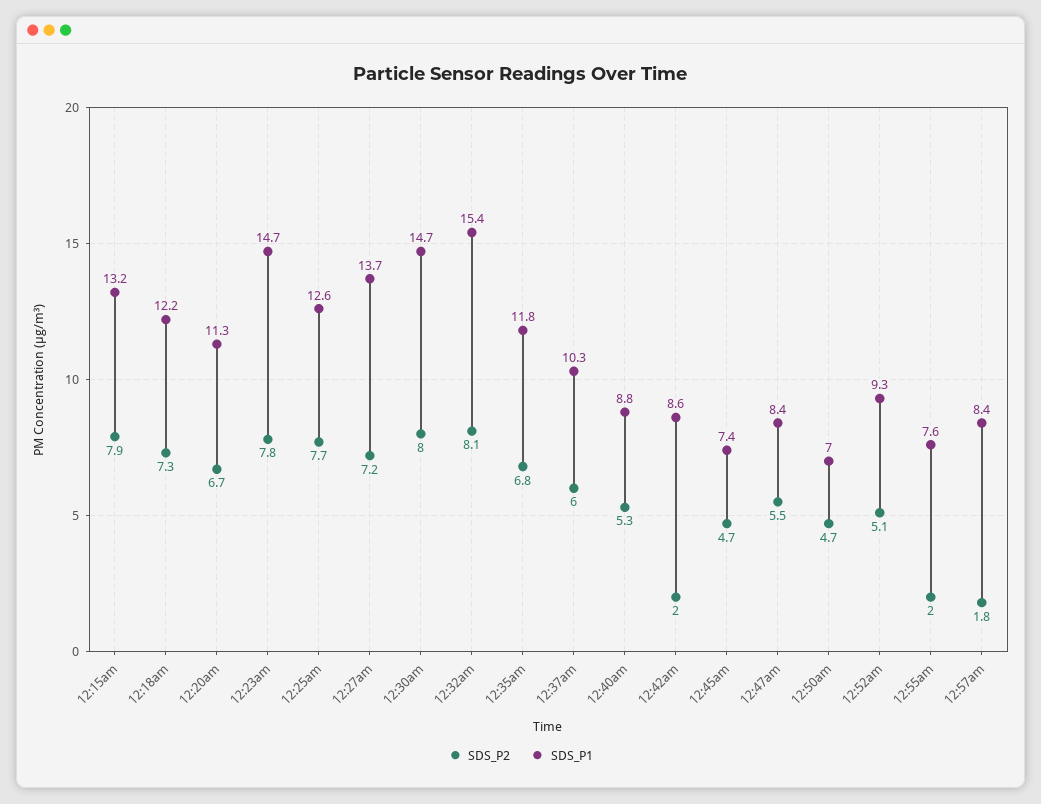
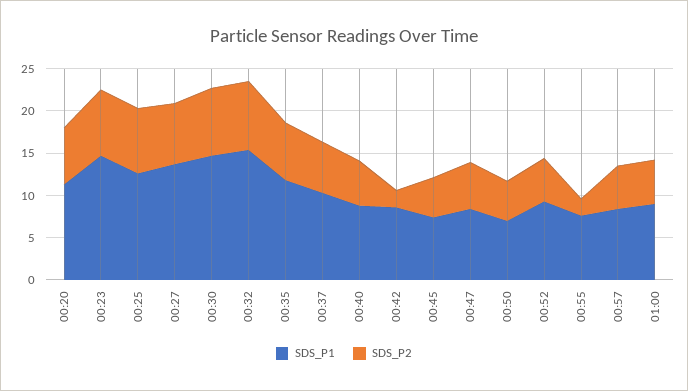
SDS_P2, 12:15am: 7.9 -> none
SDS_P1, 12:15am: 13.2 -> none
SDS_P2, 12:18am: 7.3 -> none
SDS_P1, 12:18am: 12.2 -> none
SDS_P2, 12:57am: 1.8 -> 5
SDS_P1, 01:00: none -> 9
SDS_P2, 01:00: none -> 5

